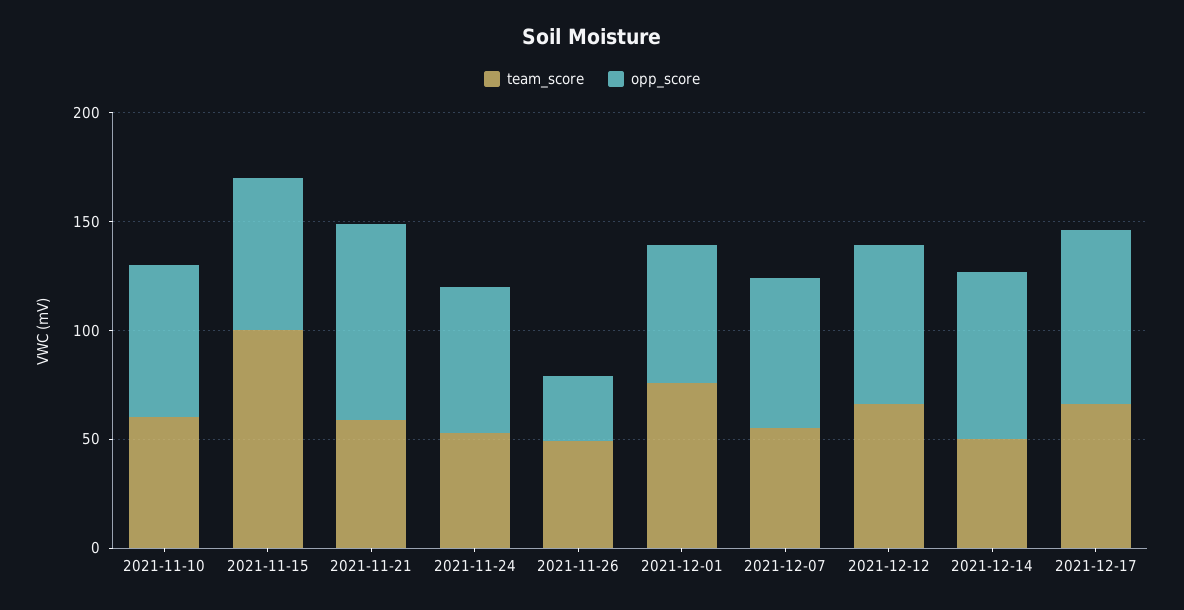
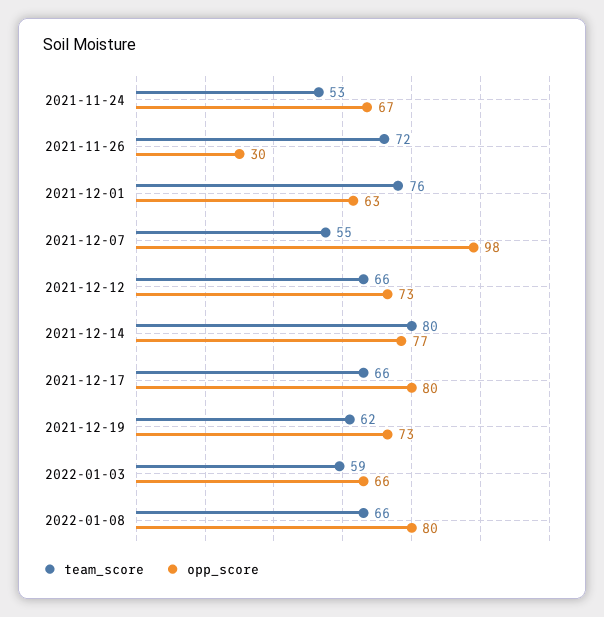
team_score, 2021-11-10: 60 -> none
opp_score, 2021-11-10: 70 -> none
team_score, 2021-11-15: 100 -> none
opp_score, 2021-11-15: 70 -> none
team_score, 2021-11-21: 60 -> none
opp_score, 2021-11-21: 90 -> none
team_score, 2021-11-26: 50 -> 72
opp_score, 2021-12-07: 70 -> 98
team_score, 2021-12-14: 50 -> 80
team_score, 2021-12-19: none -> 62
opp_score, 2021-12-19: none -> 73
team_score, 2022-01-03: none -> 59
opp_score, 2022-01-03: none -> 66
team_score, 2022-01-08: none -> 66
opp_score, 2022-01-08: none -> 80

